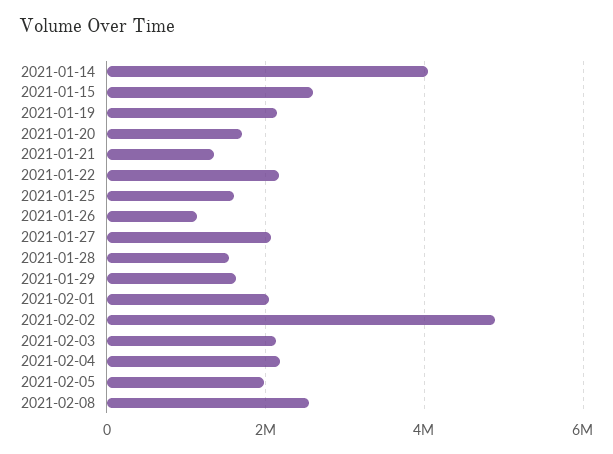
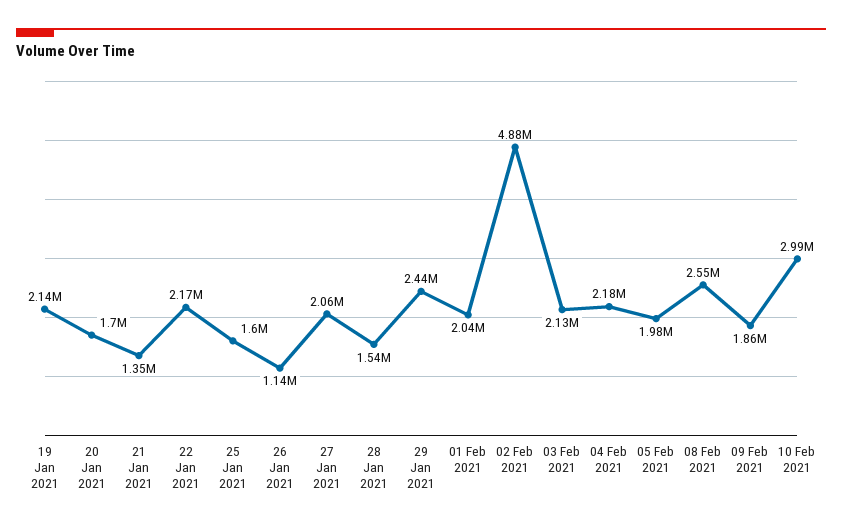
2021-01-14: 4000000 -> none
2021-01-15: 2600000 -> none
2021-01-29: 1600000 -> 2440000
09 Feb 2021: none -> 1860000
10 Feb 2021: none -> 2990000

